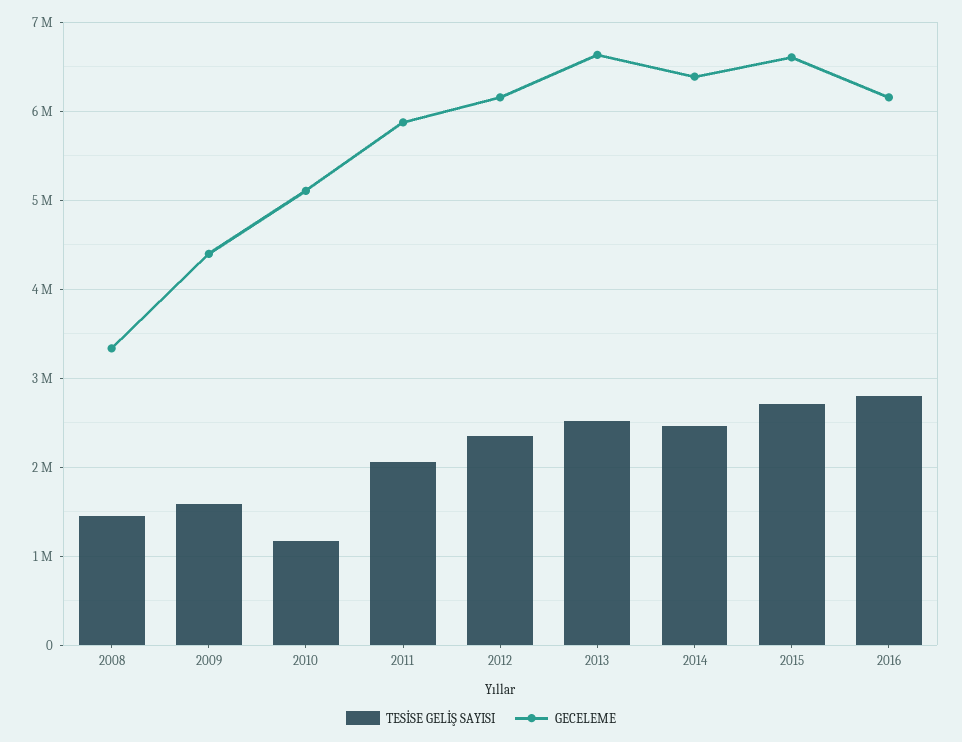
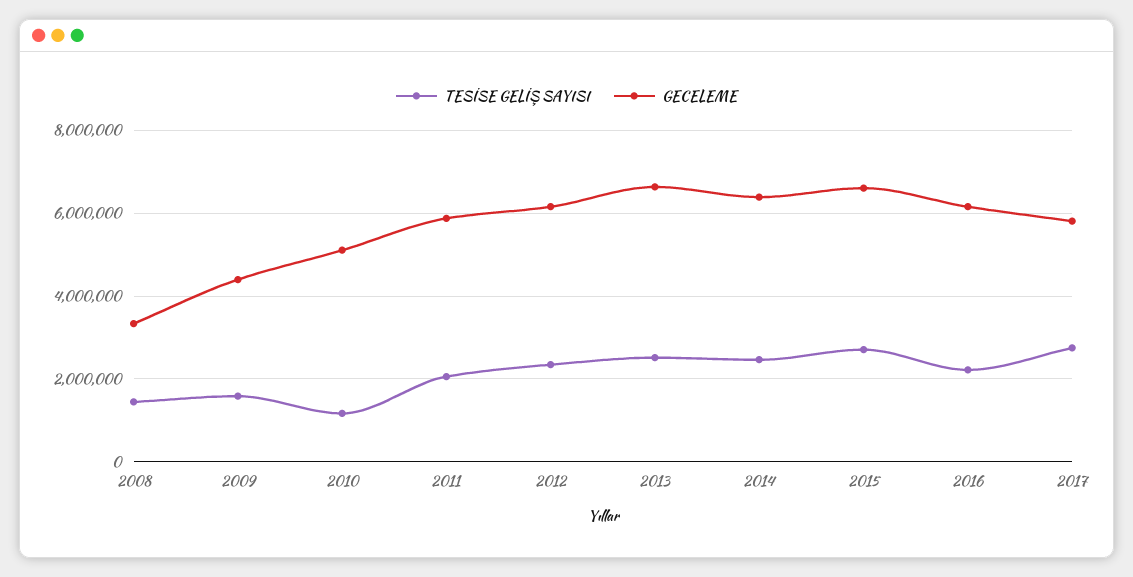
TESİSE GELİŞ SAYISI, 2016: 2800000 -> 2200000
TESİSE GELİŞ SAYISI, 2017: none -> 2800000
GECELEME, 2017: none -> 5800000

